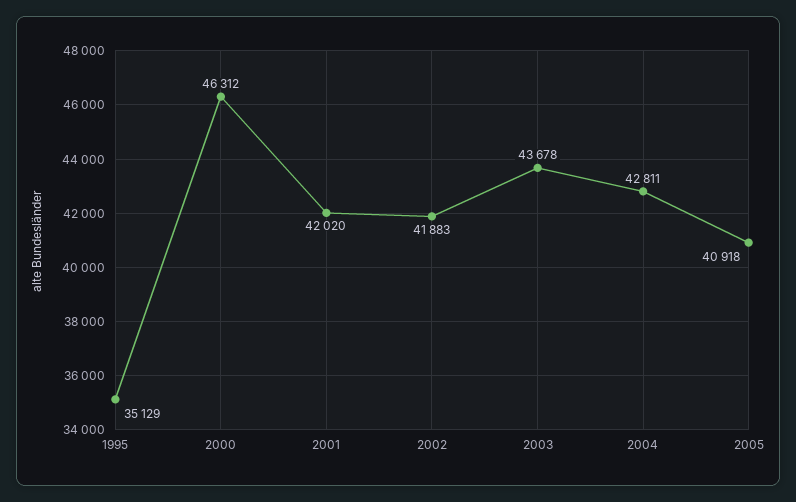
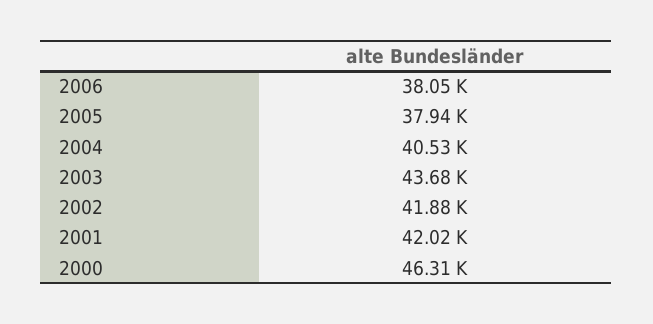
1995: 35129 -> none
2004: 42811 -> 40530
2005: 40918 -> 37940
2006: none -> 38050

